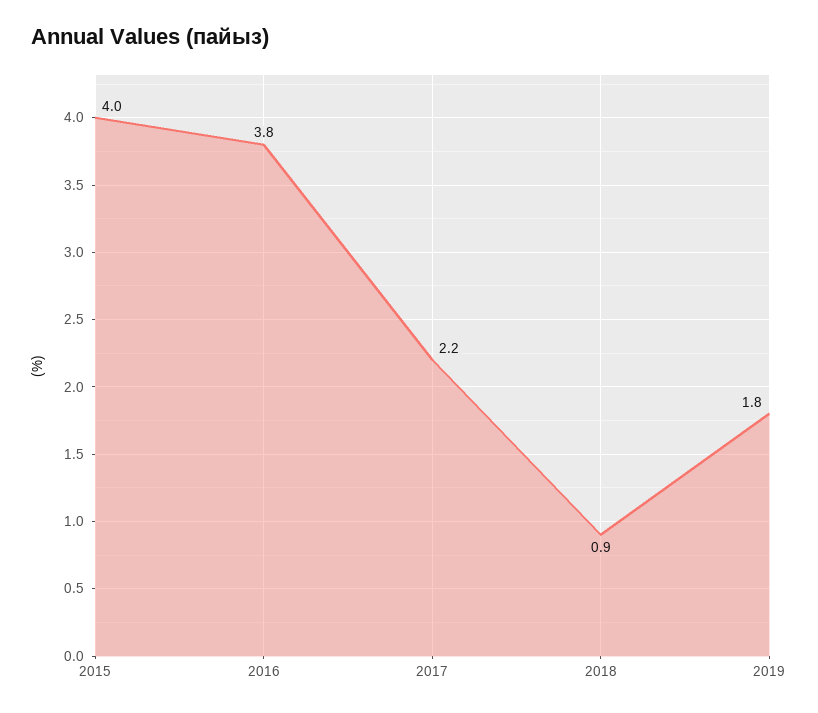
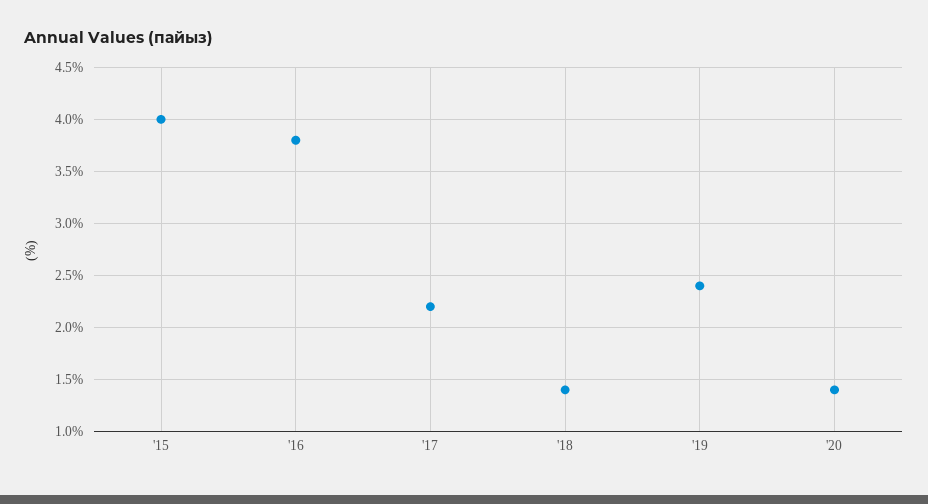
2018: 0.9 -> 1.4
2019: 1.8 -> 2.4
'20: none -> 1.4

